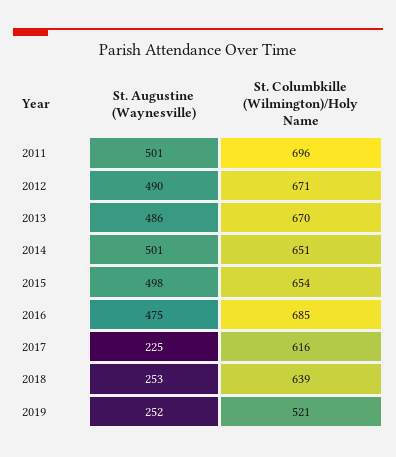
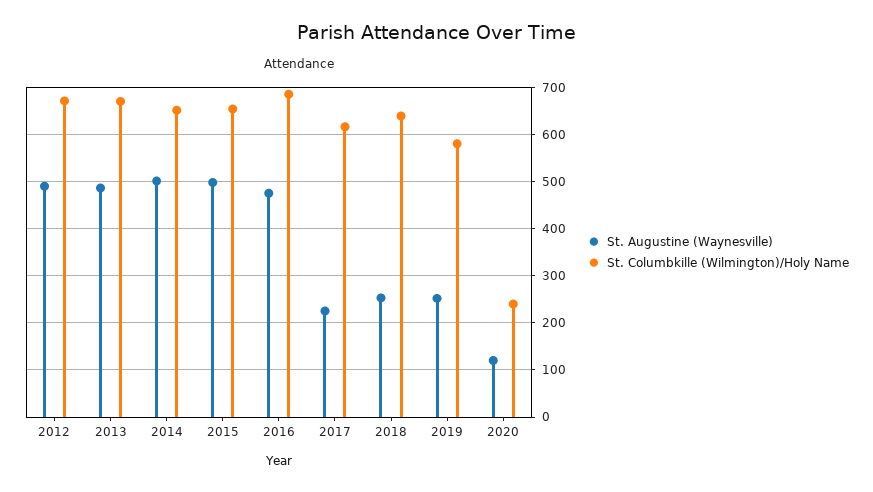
St. Augustine (Waynesville), 2011: 501 -> none
St. Columbkille (Wilmington)/Holy Name, 2011: 696 -> none
St. Columbkille (Wilmington)/Holy Name, 2019: 521 -> 580
St. Augustine (Waynesville), 2020: none -> 120
St. Columbkille (Wilmington)/Holy Name, 2020: none -> 240

